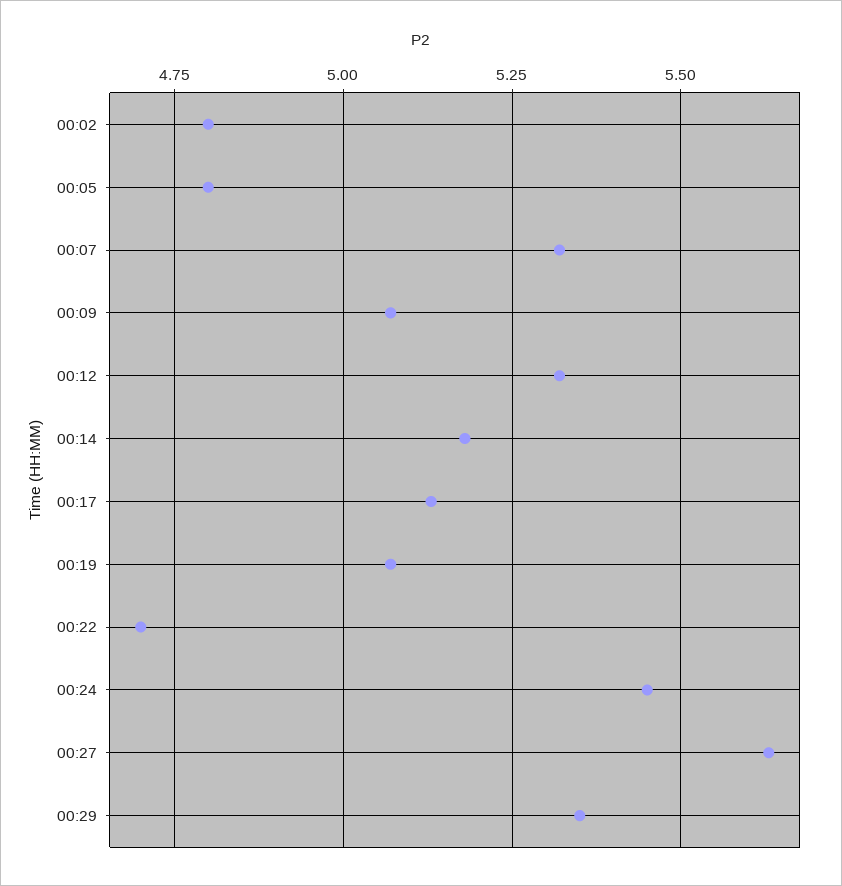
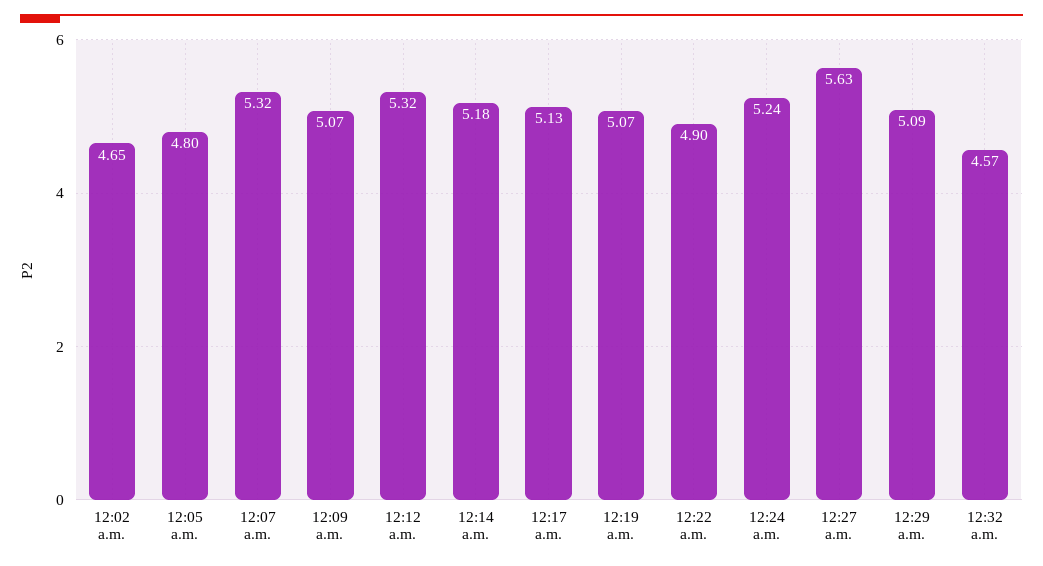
00:02: 4.8 -> 4.65
00:22: 4.7 -> 4.9
00:24: 5.45 -> 5.24
00:29: 5.35 -> 5.09
12:32 a.m.: none -> 4.57

